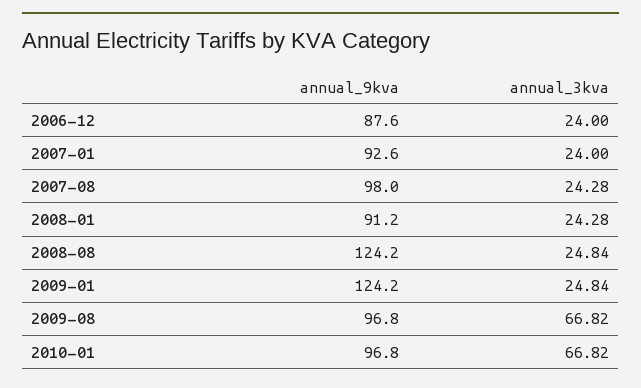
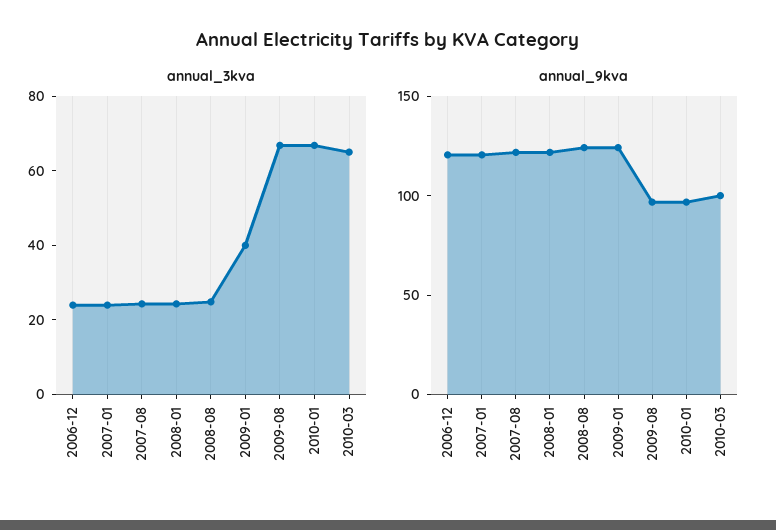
annual_9kva, 2006-12: 87.6 -> 120
annual_9kva, 2007-01: 92.6 -> 120
annual_9kva, 2007-08: 98 -> 120
annual_9kva, 2008-01: 91.2 -> 120
annual_3kva, 2009-01: 24.84 -> 40
annual_3kva, 2010-03: none -> 65
annual_9kva, 2010-03: none -> 100

